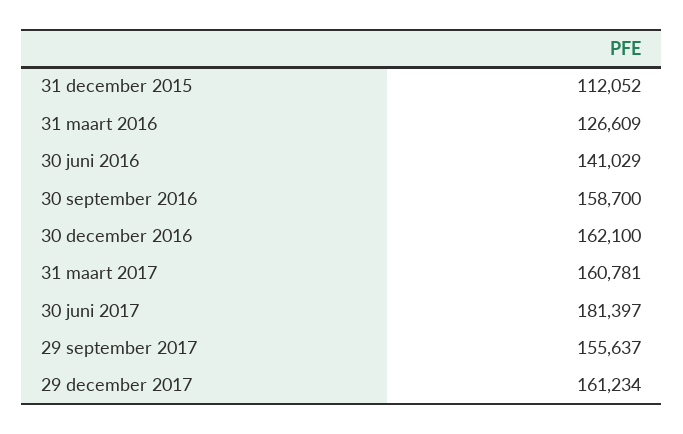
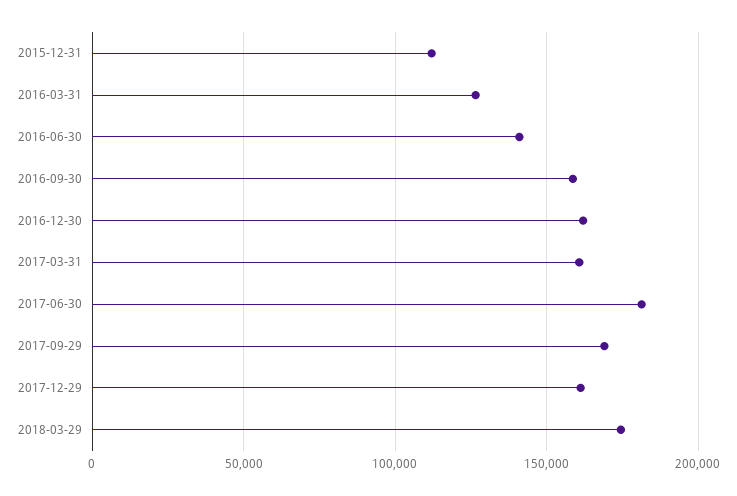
29 september 2017: 155637 -> 170000
2018-03-29: none -> 175000

